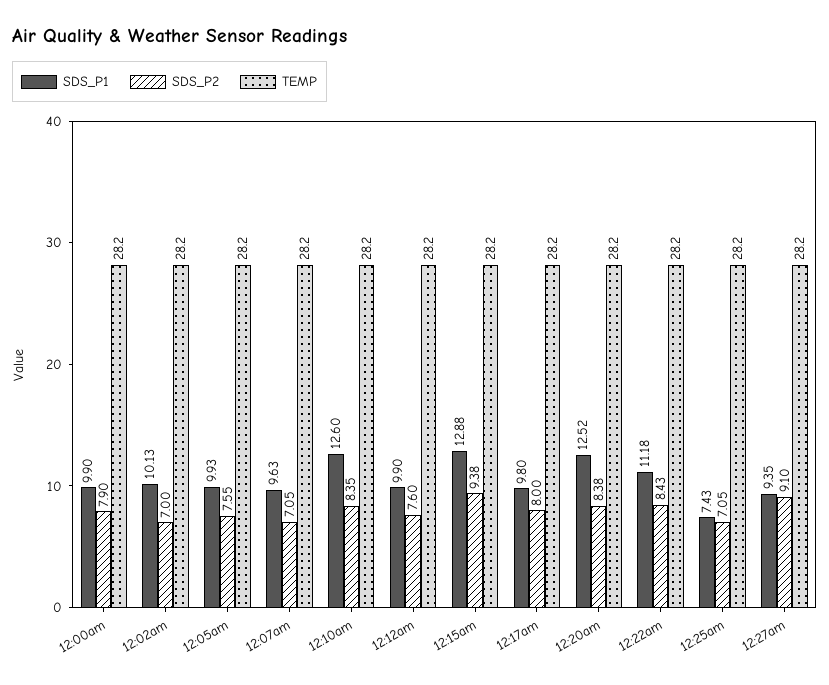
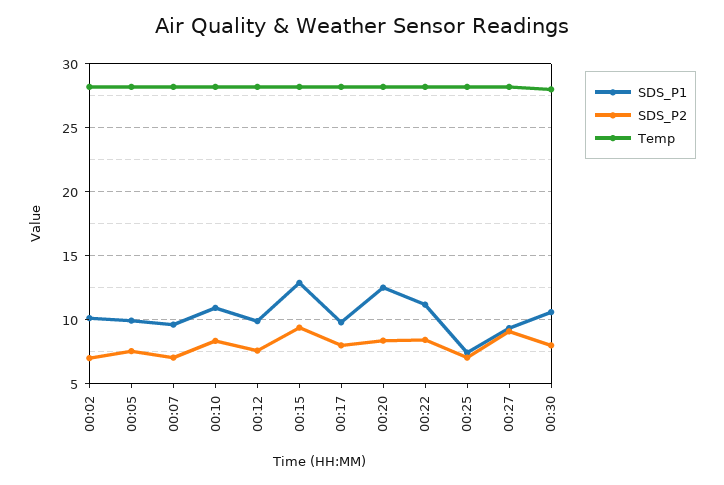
SDS_P1, 12:00am: 9.9 -> none
SDS_P2, 12:00am: 7.9 -> none
TEMP, 12:00am: 28.2 -> none
SDS_P1, 12:10am: 12.6 -> 11
SDS_P1, 00:30: none -> 10.5
SDS_P2, 00:30: none -> 8
TEMP, 00:30: none -> 28

